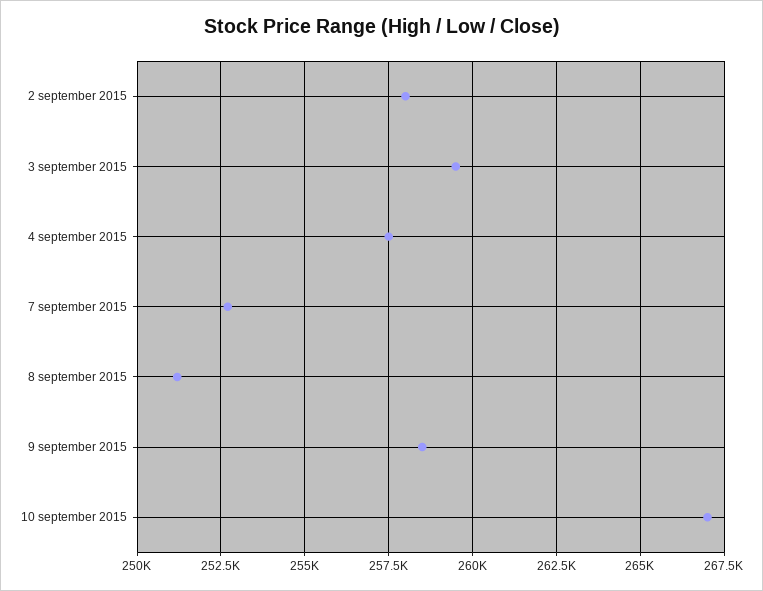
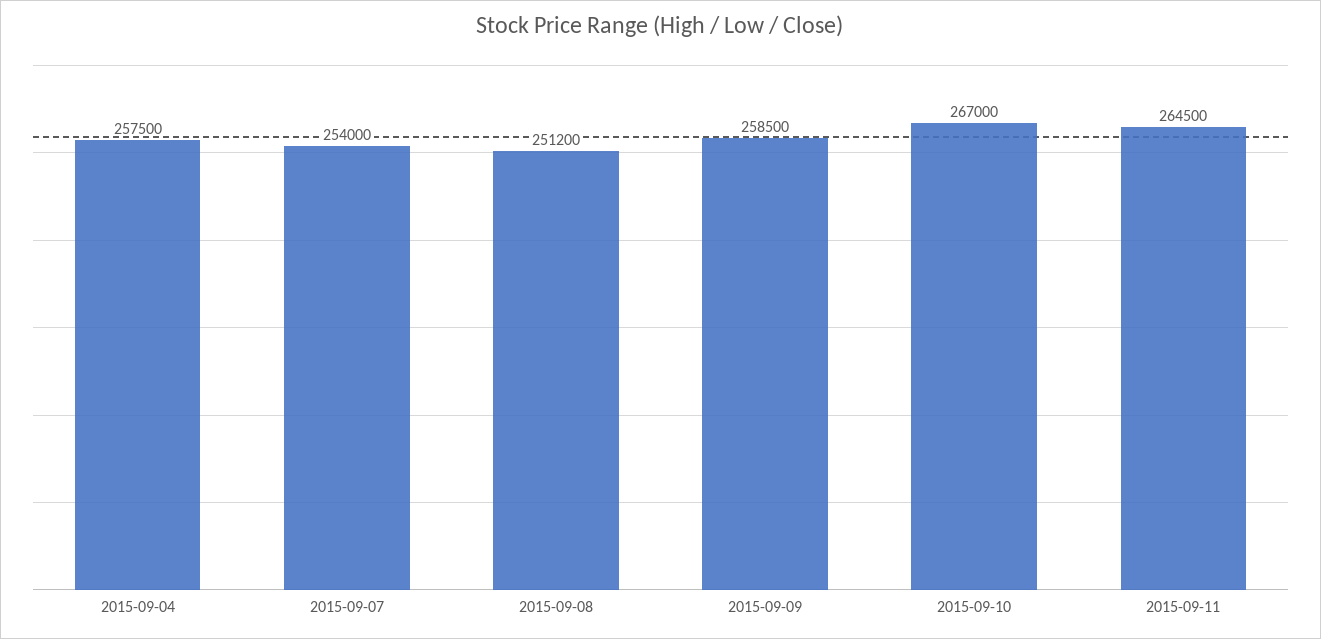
2 september 2015: 258000 -> none
3 september 2015: 259500 -> none
7 september 2015: 252750 -> 254000
2015-09-11: none -> 264500

